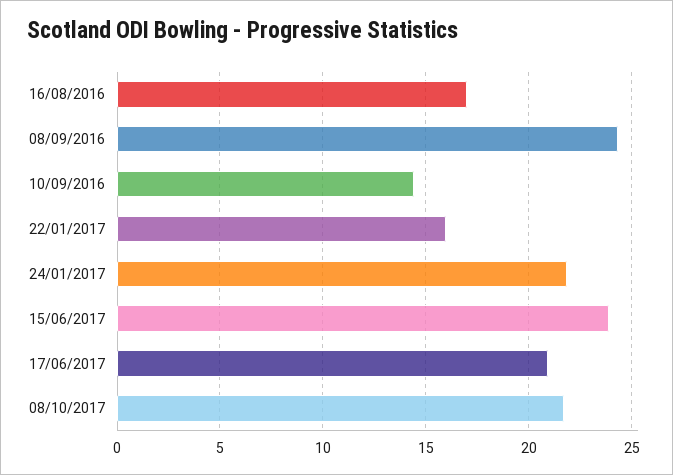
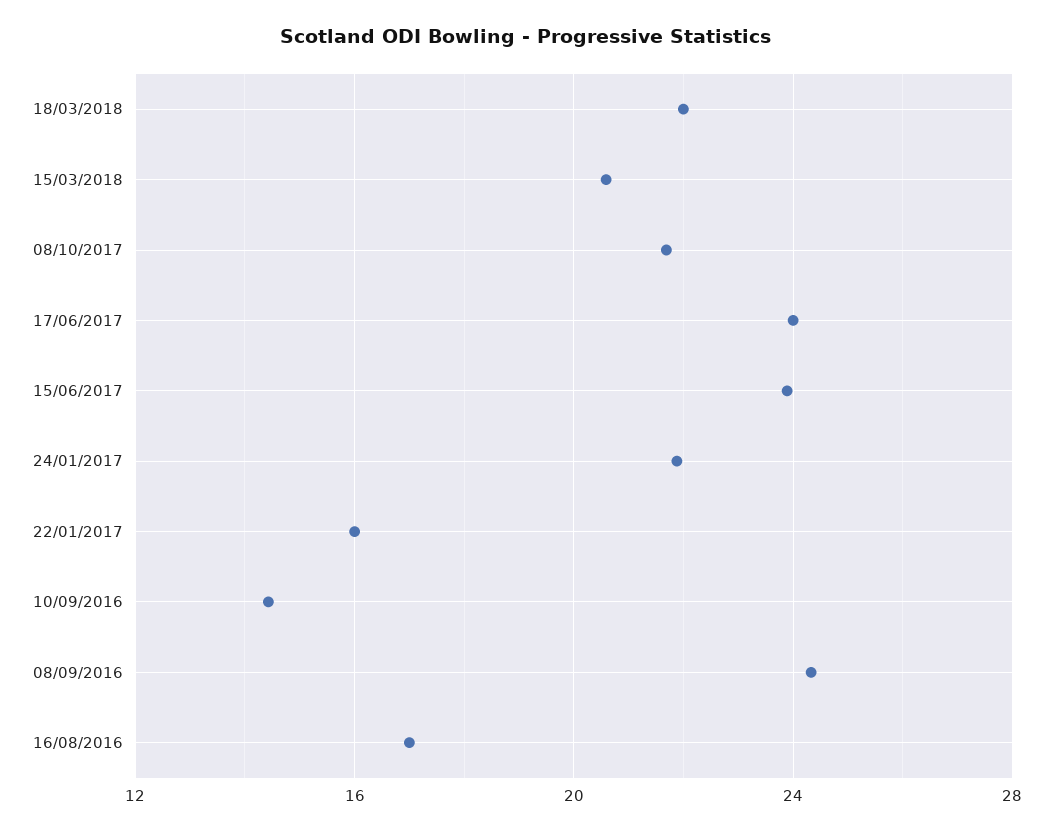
17/06/2017: 21 -> 24
18/03/2018: none -> 22
15/03/2018: none -> 20.5

